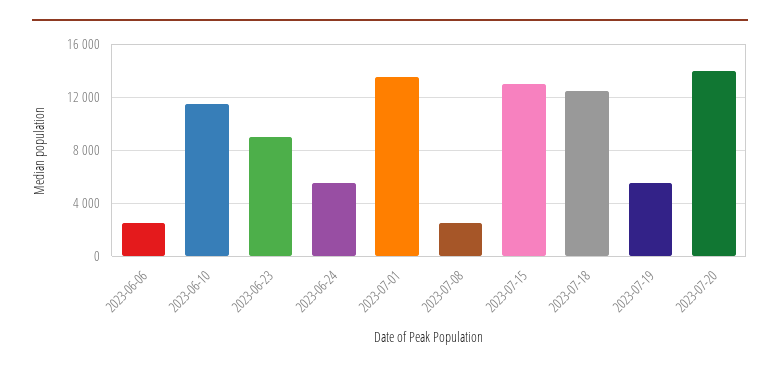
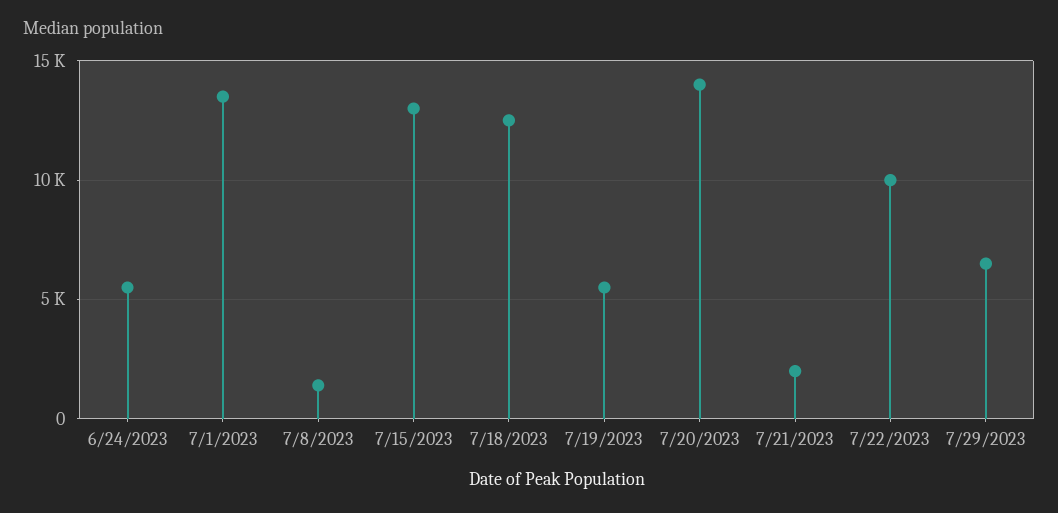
2023-06-06: 2500 -> none
2023-06-10: 11500 -> none
2023-06-23: 9000 -> none
2023-07-08: 2500 -> 1500
7/21/2023: none -> 2000
7/22/2023: none -> 10000
7/29/2023: none -> 6500

